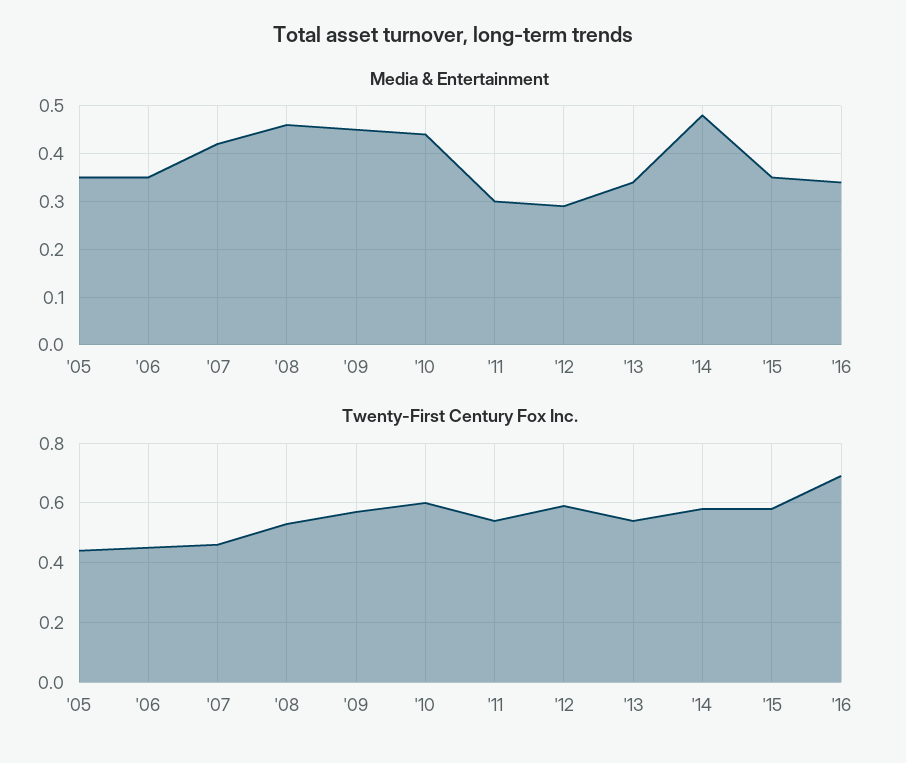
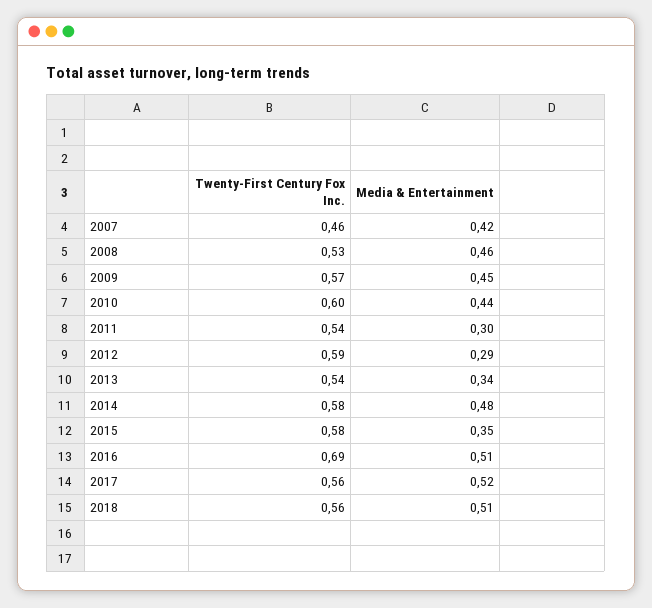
Media & Entertainment, '05: 0.35 -> none
Media & Entertainment, '06: 0.35 -> none
Media & Entertainment, '16: 0.35 -> 0.51
Twenty-First Century Fox Inc., '05: 0.45 -> none
Twenty-First Century Fox Inc., '06: 0.45 -> none
Twenty-First Century Fox Inc., 2017: none -> 0.56
Media & Entertainment, 2017: none -> 0.52
Twenty-First Century Fox Inc., 2018: none -> 0.56
Media & Entertainment, 2018: none -> 0.51

